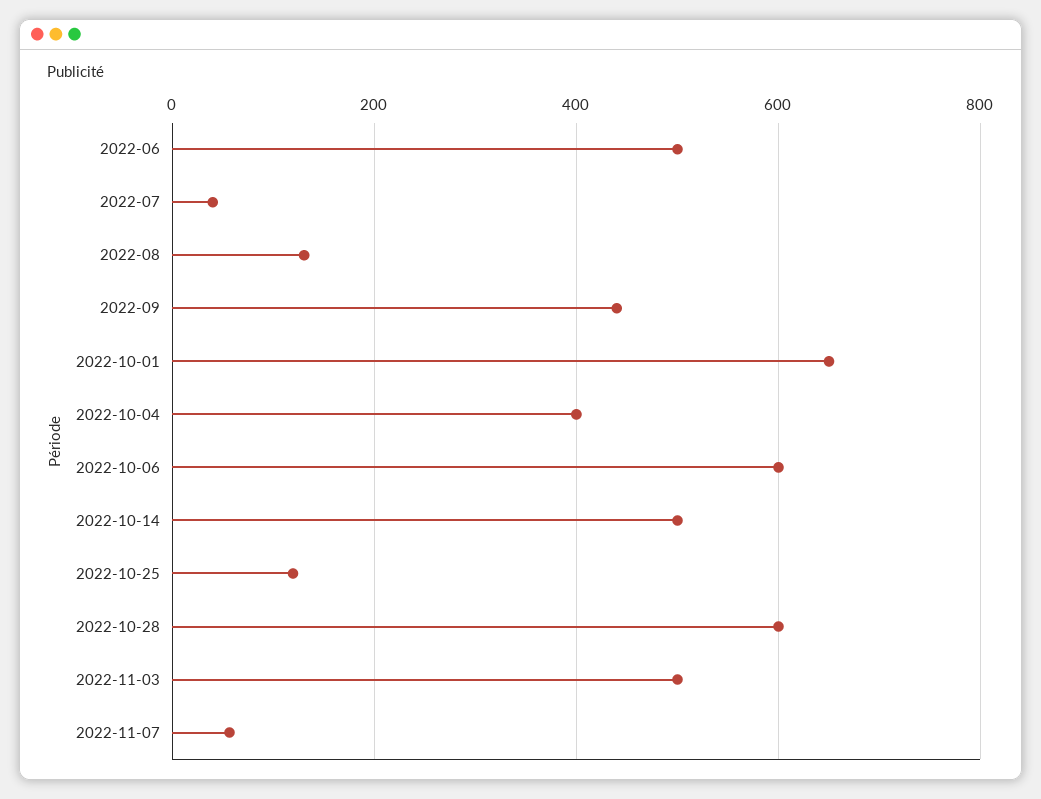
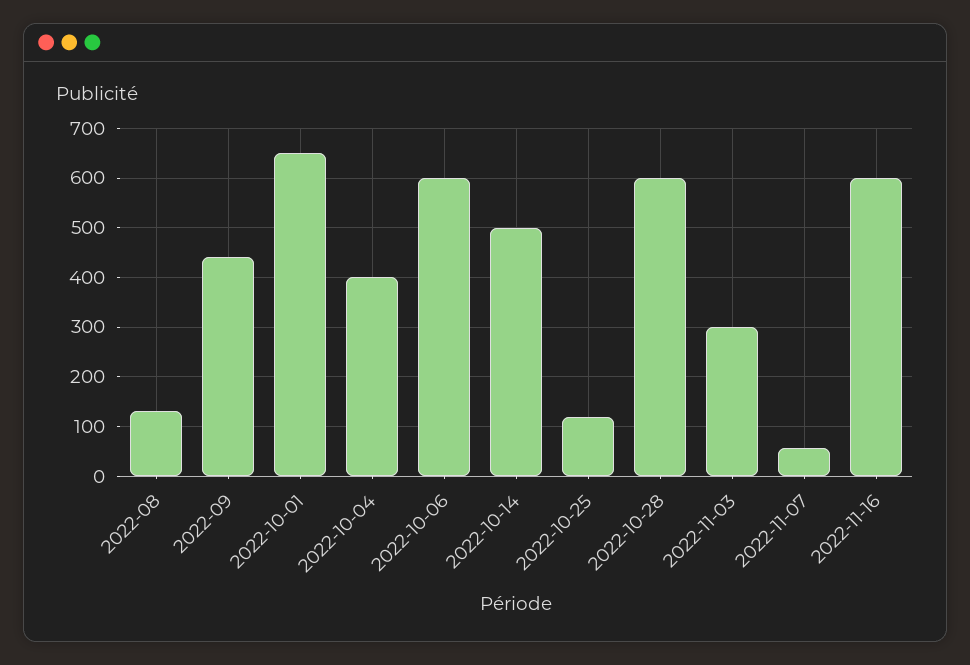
2022-06: 500 -> none
2022-07: 40 -> none
2022-11-03: 500 -> 300
2022-11-16: none -> 600

